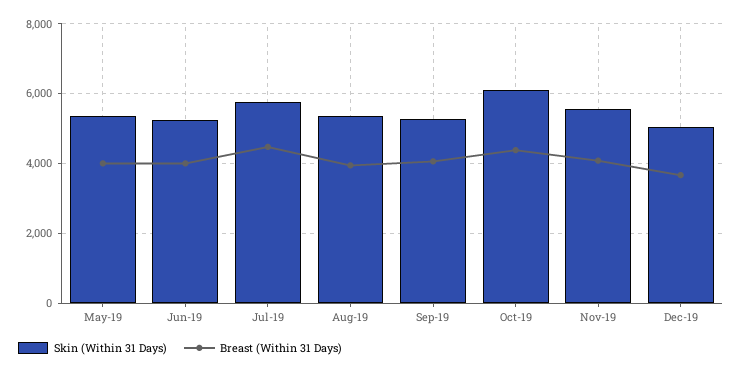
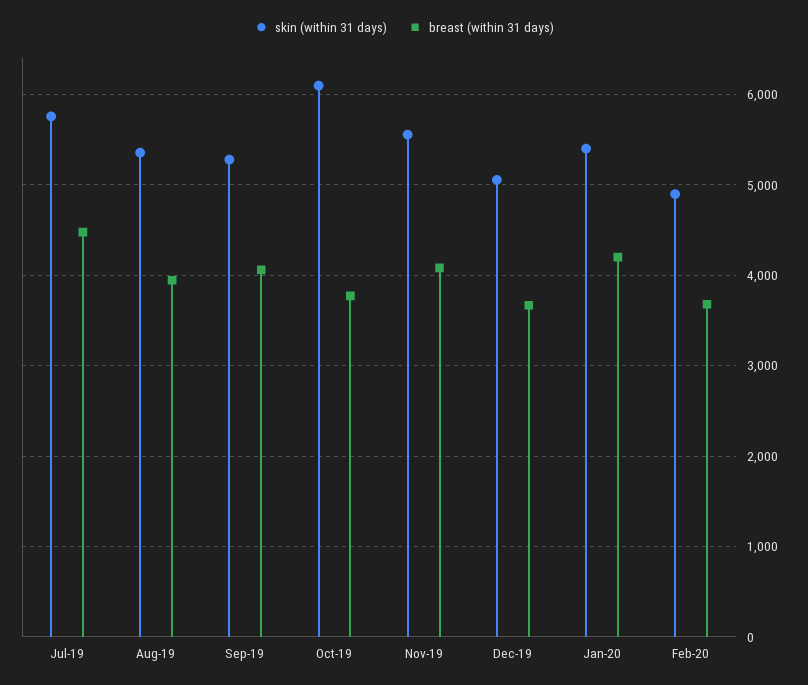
Skin (Within 31 Days), May-19: 5400 -> none
Breast (Within 31 Days), May-19: 4000 -> none
Skin (Within 31 Days), Jun-19: 5200 -> none
Breast (Within 31 Days), Jun-19: 4000 -> none
Breast (Within 31 Days), Oct-19: 4400 -> 3800
Skin (Within 31 Days), Jan-20: none -> 5400
Breast (Within 31 Days), Jan-20: none -> 4200
Skin (Within 31 Days), Feb-20: none -> 4900
Breast (Within 31 Days), Feb-20: none -> 3700

